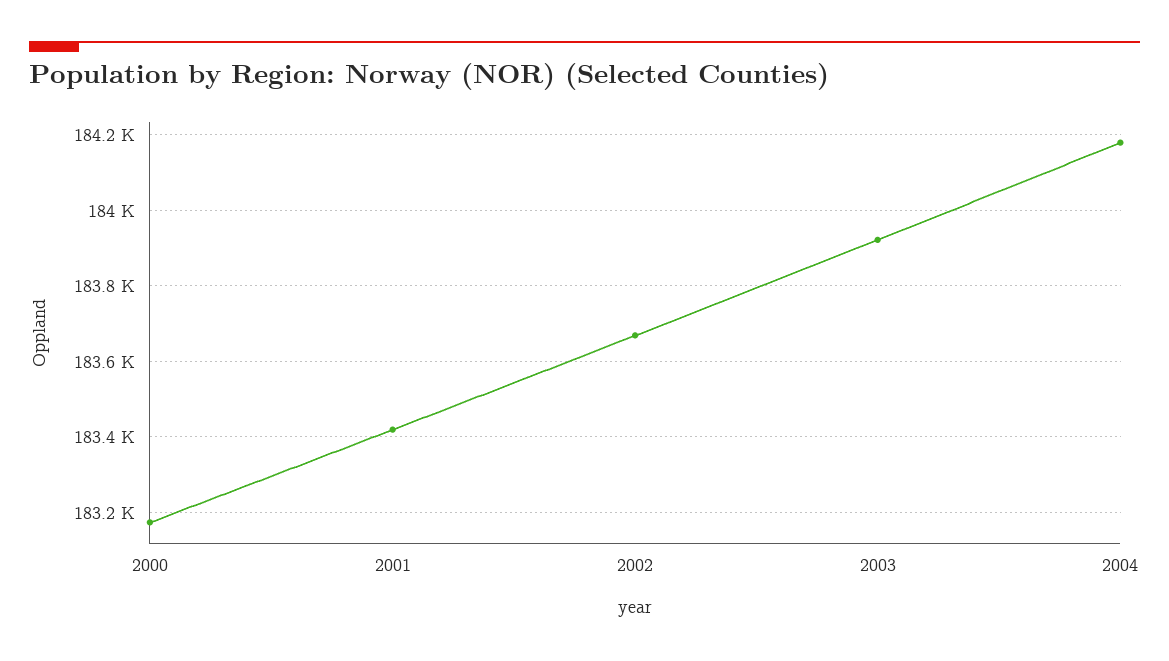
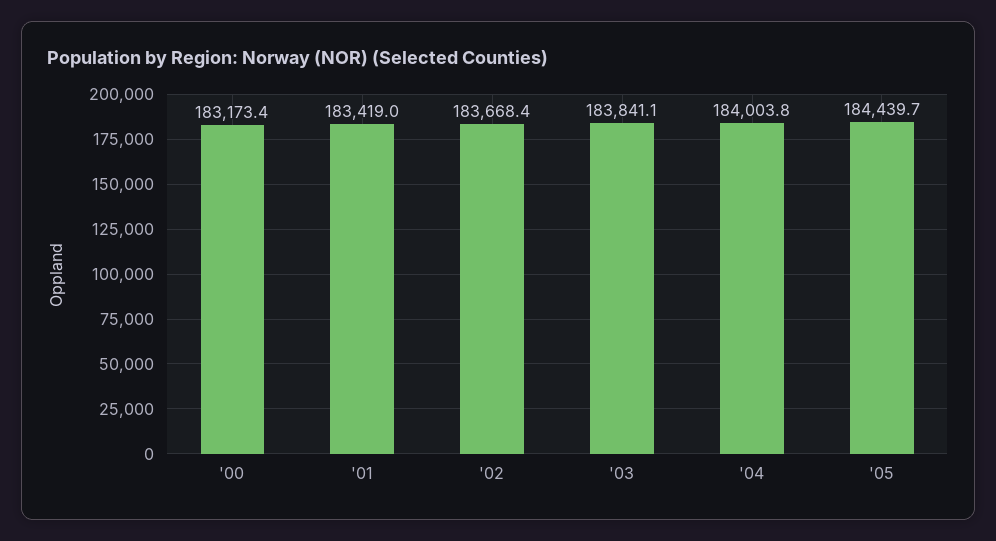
2003: 183920 -> 183841.1
2004: 184180 -> 184003.8
'05: none -> 184439.7

